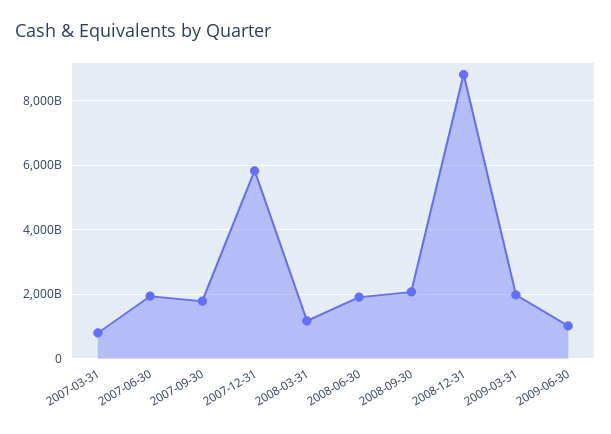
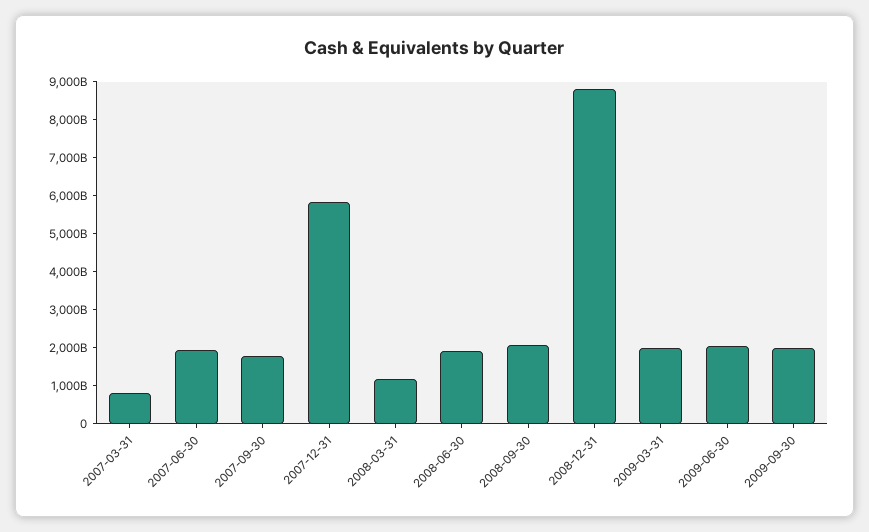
2009-06-30: 1000000000000 -> 2000000000000
2009-09-30: none -> 2000000000000

